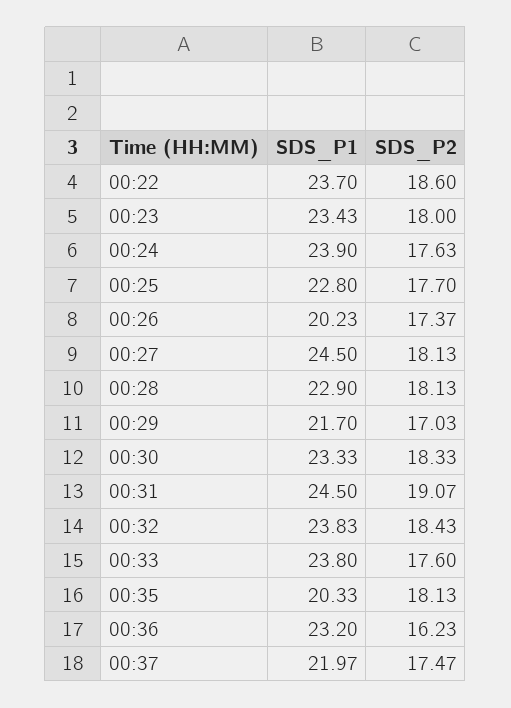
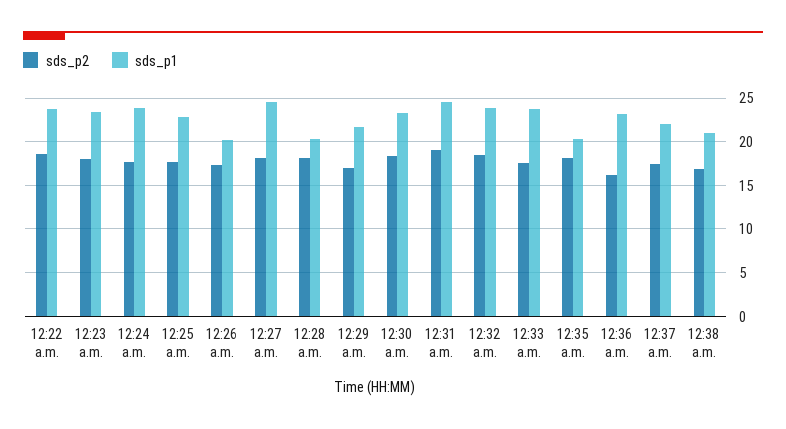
SDS_P1, 00:28: 22.9 -> 20
SDS_P2, 12:38 a.m.: none -> 17
SDS_P1, 12:38 a.m.: none -> 21

